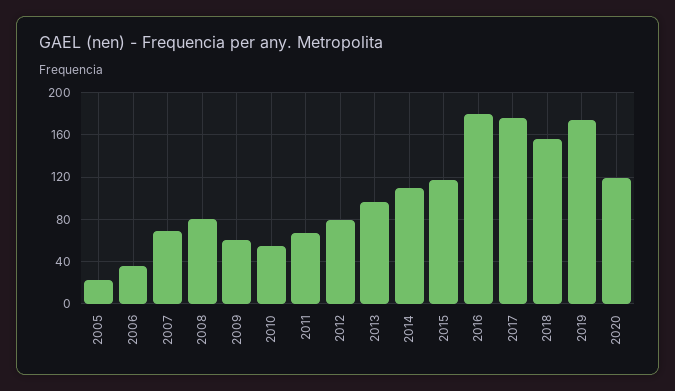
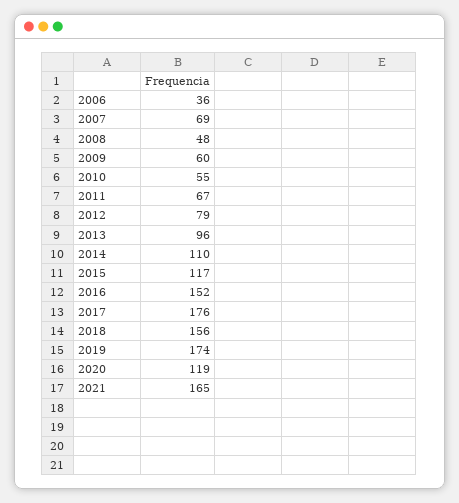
2005: 20 -> none
2008: 80 -> 48
2016: 180 -> 152
2021: none -> 165

